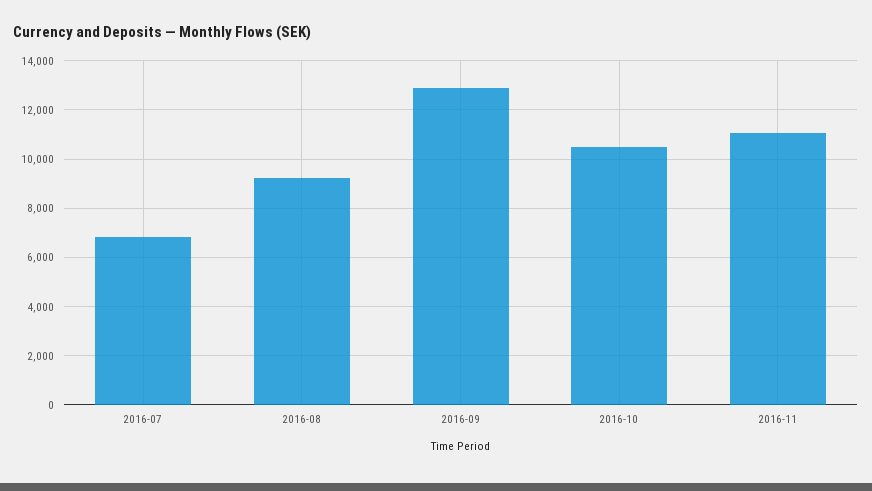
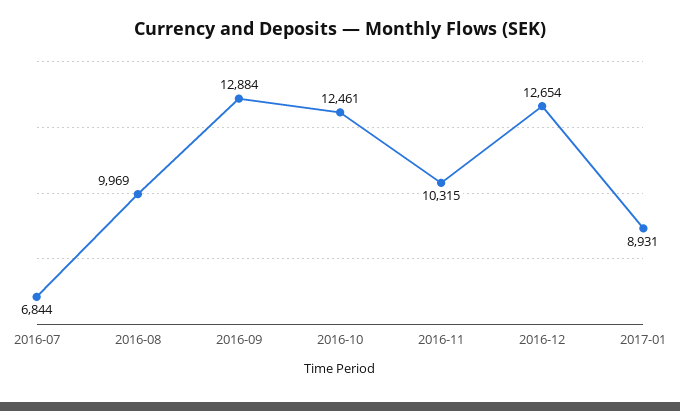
2016-08: 9250 -> 9969
2016-10: 10500 -> 12461
2016-11: 11000 -> 10315
2016-12: none -> 12654
2017-01: none -> 8931

